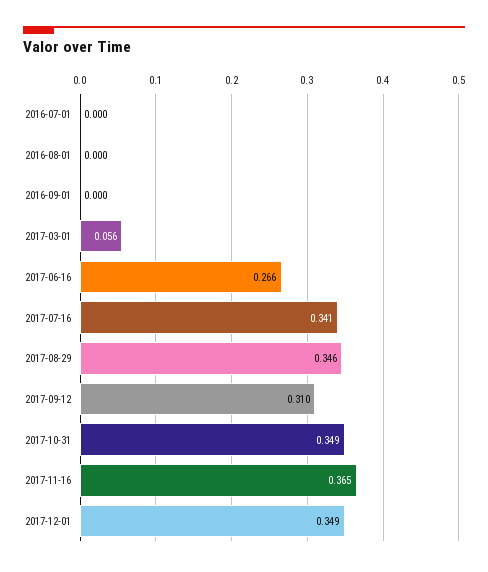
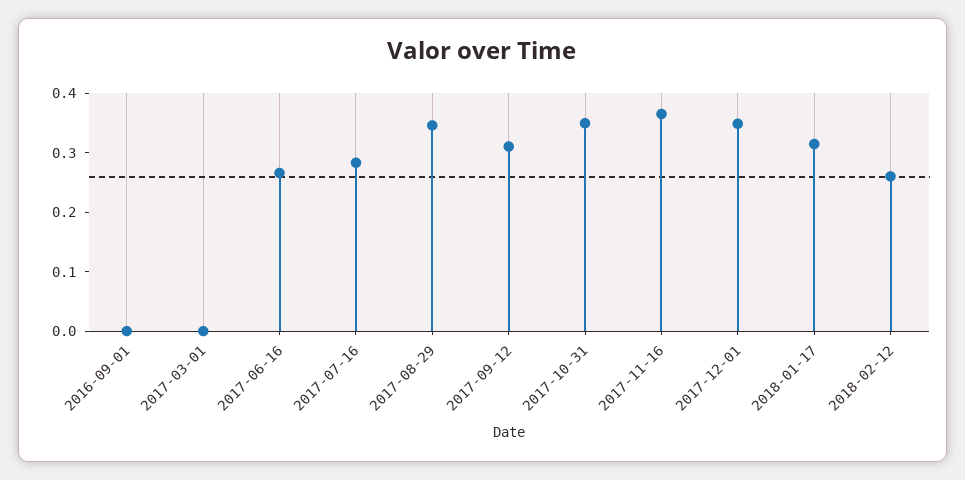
2016-07-01: 0 -> none
2016-08-01: 0 -> none
2017-03-01: 0.056 -> 0
2017-07-16: 0.341 -> 0.28
2018-01-17: none -> 0.32
2018-02-12: none -> 0.26

